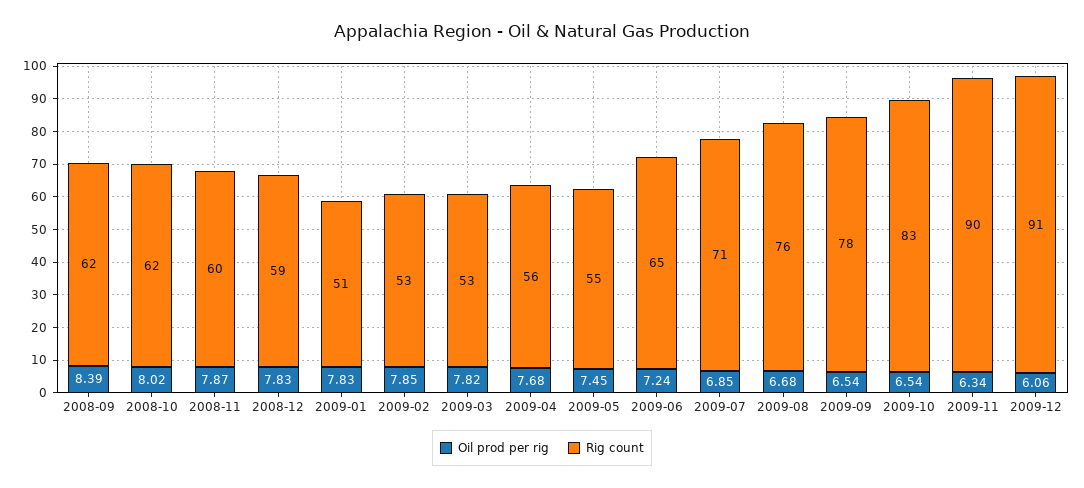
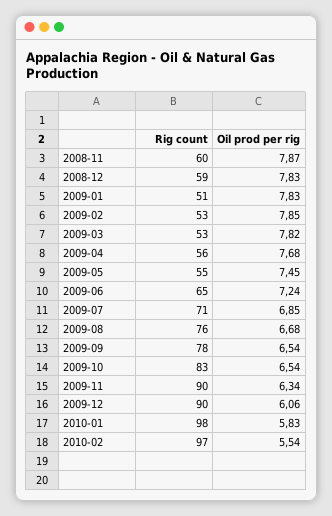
Oil prod per rig, 2008-09: 8.39 -> none
Rig count, 2008-09: 62 -> none
Oil prod per rig, 2008-10: 8.02 -> none
Rig count, 2008-10: 62 -> none
Rig count, 2009-12: 91 -> 90
Rig count, 2010-01: none -> 98
Oil prod per rig, 2010-01: none -> 5.83
Rig count, 2010-02: none -> 97
Oil prod per rig, 2010-02: none -> 5.54

